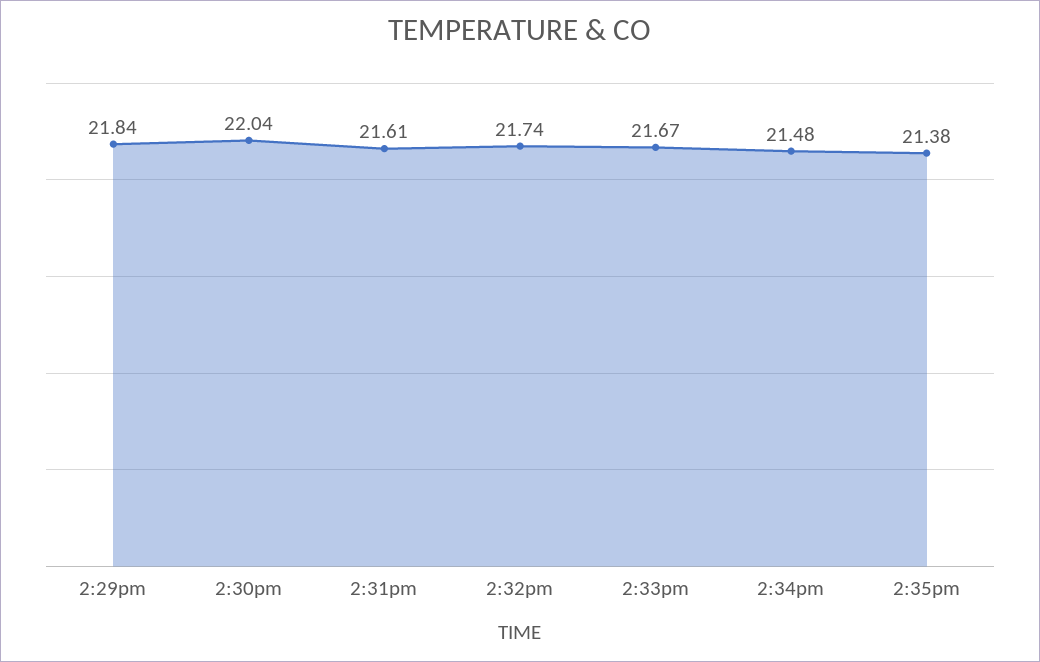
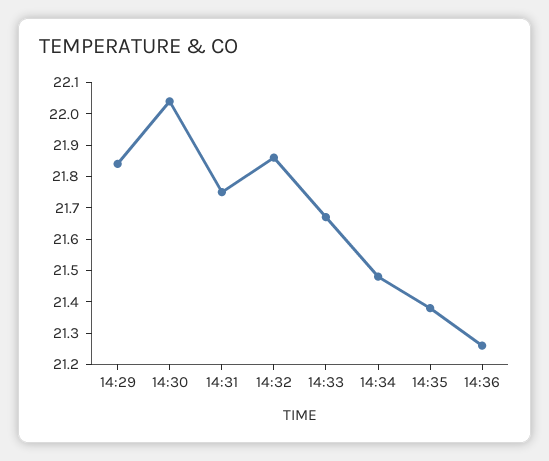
2:31pm: 21.61 -> 21.75
2:32pm: 21.74 -> 21.85
14:36: none -> 21.25

